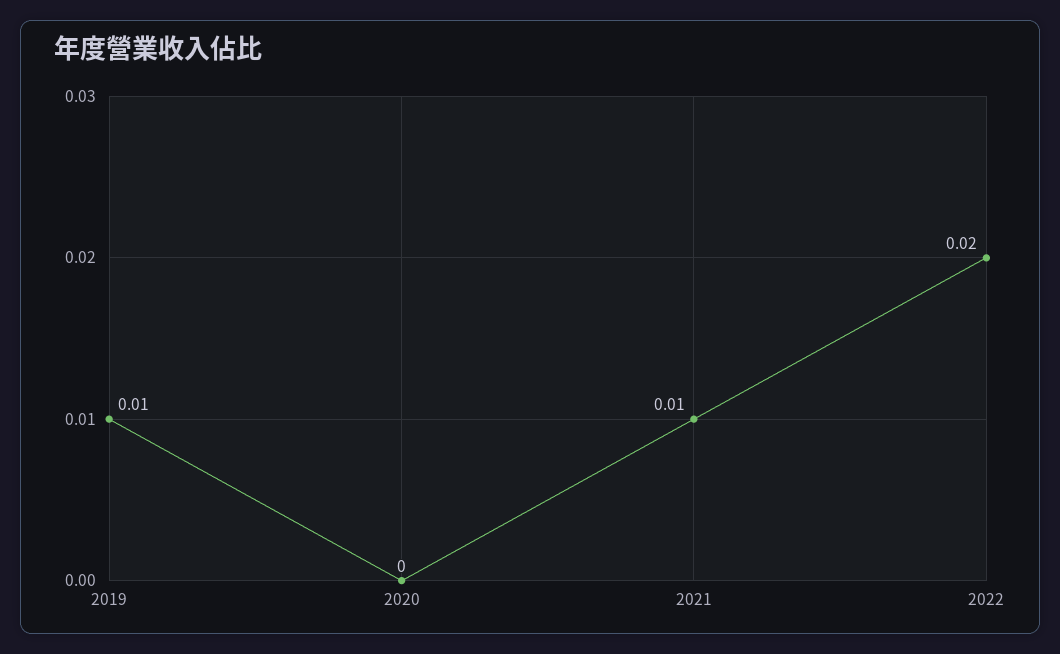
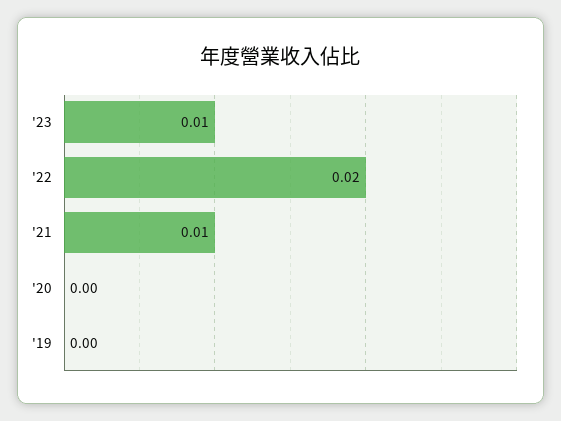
2019: 0.01 -> 0
'23: none -> 0.01

